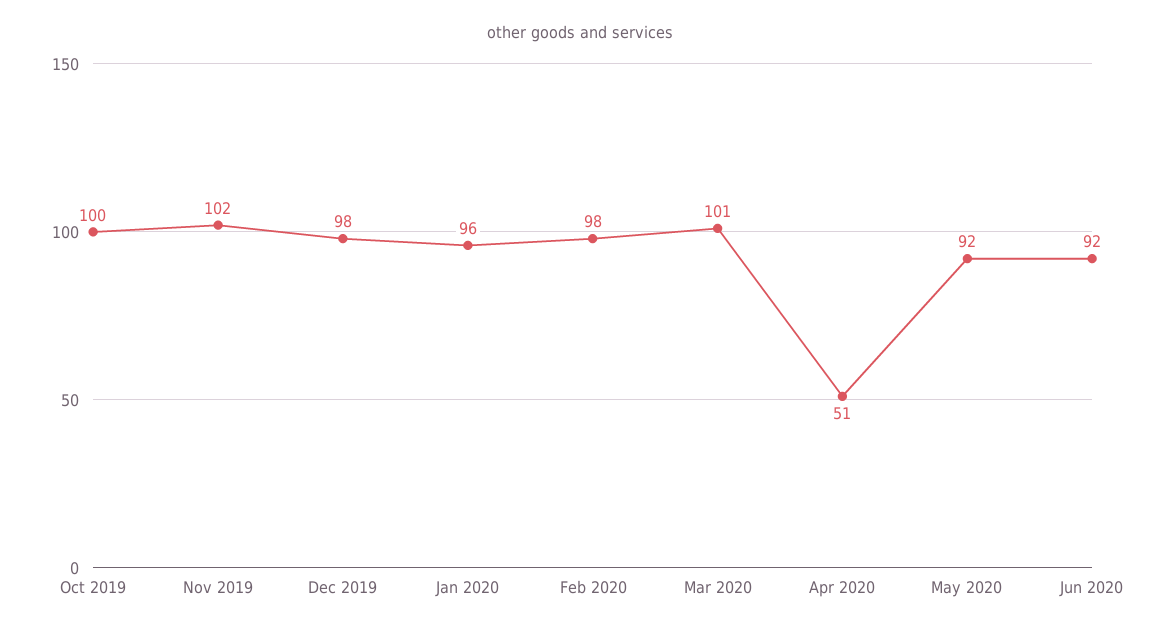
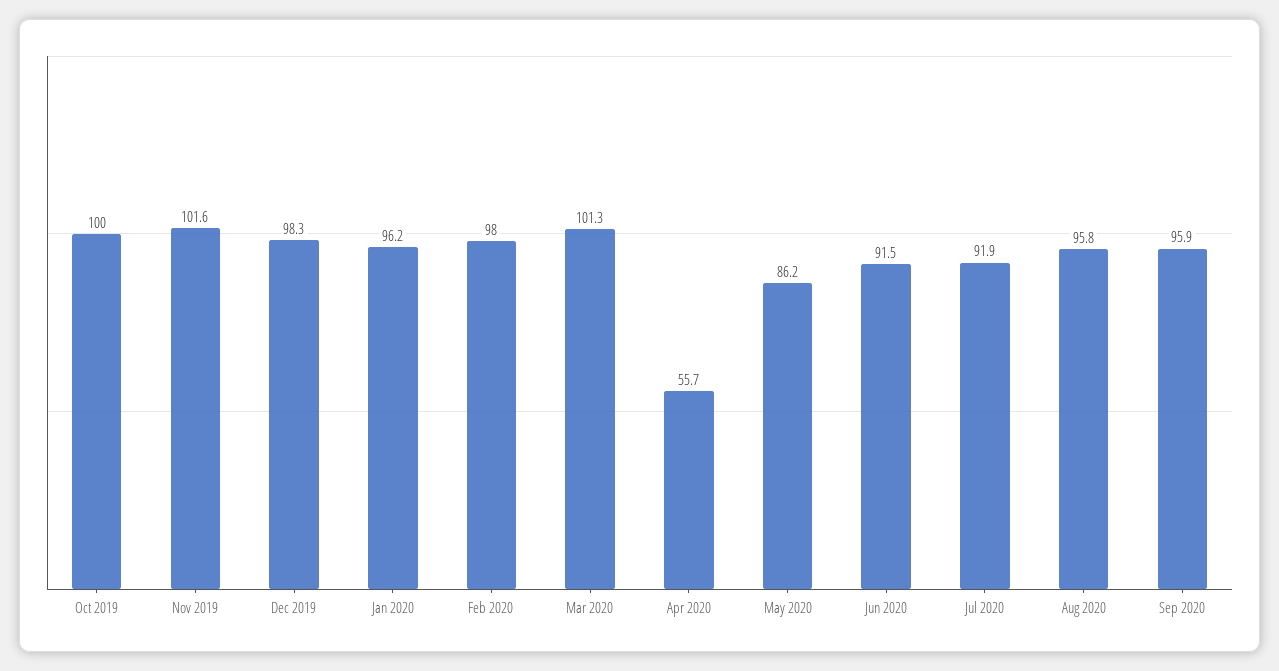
Apr 2020: 51 -> 55.7
May 2020: 92 -> 86.2
Jul 2020: none -> 91.9
Aug 2020: none -> 95.8
Sep 2020: none -> 95.9

